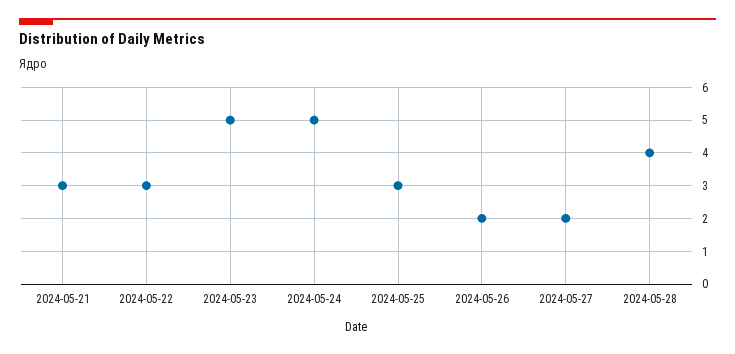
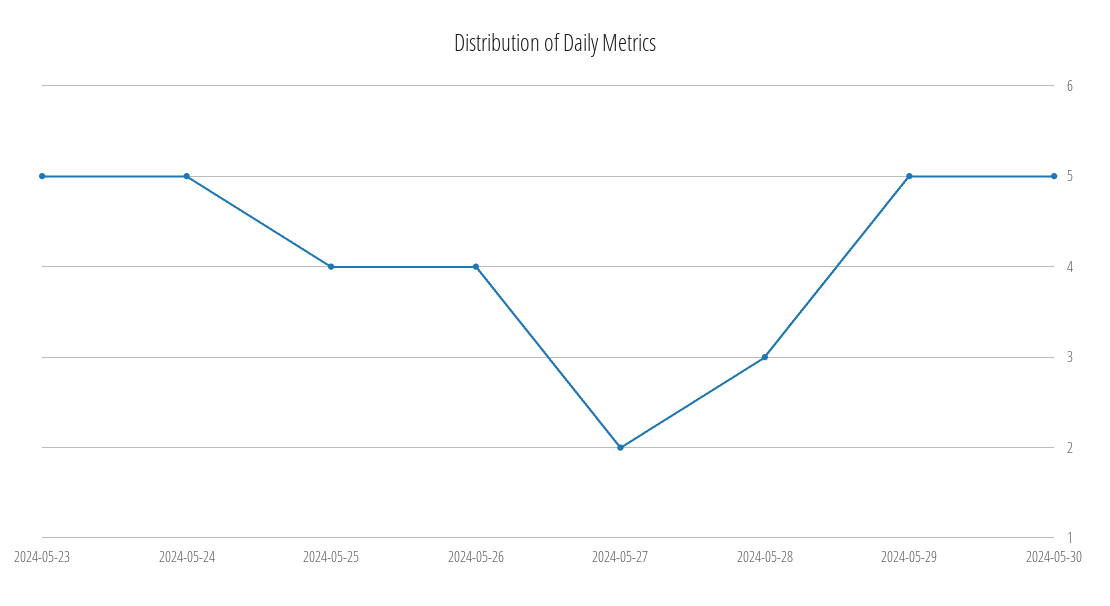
2024-05-21: 3 -> none
2024-05-22: 3 -> none
2024-05-25: 3 -> 4
2024-05-26: 2 -> 4
2024-05-28: 4 -> 3
2024-05-29: none -> 5
2024-05-30: none -> 5

